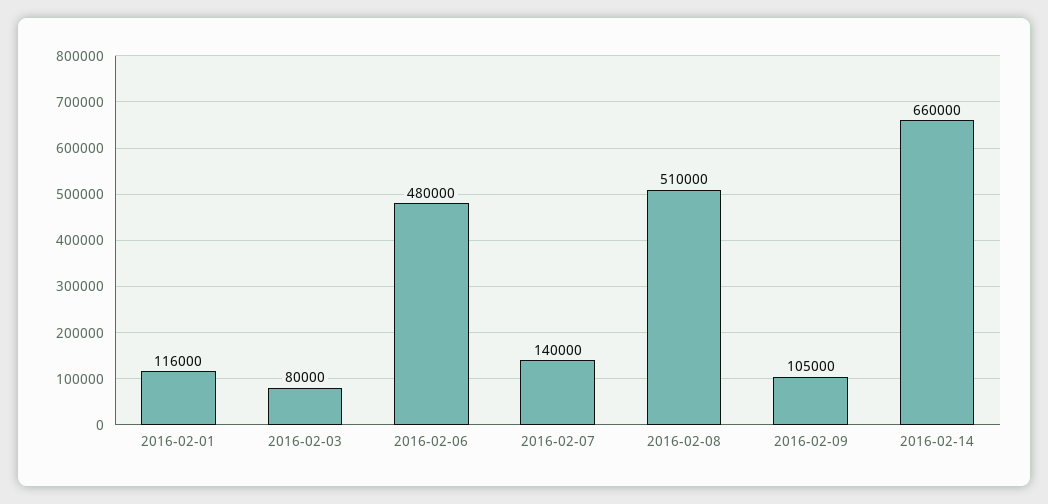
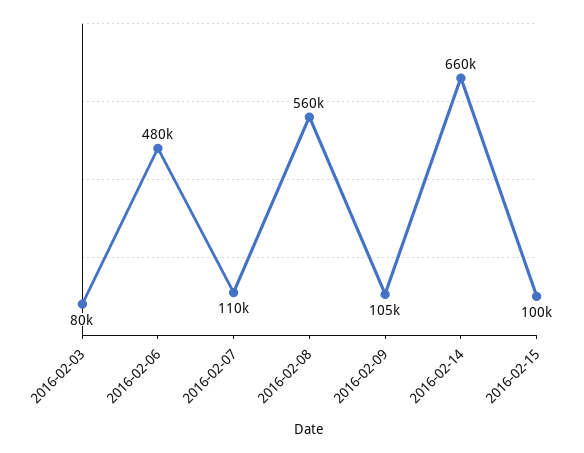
2016-02-01: 116000 -> none
2016-02-07: 140000 -> 110000
2016-02-08: 510000 -> 560000
2016-02-15: none -> 100000

